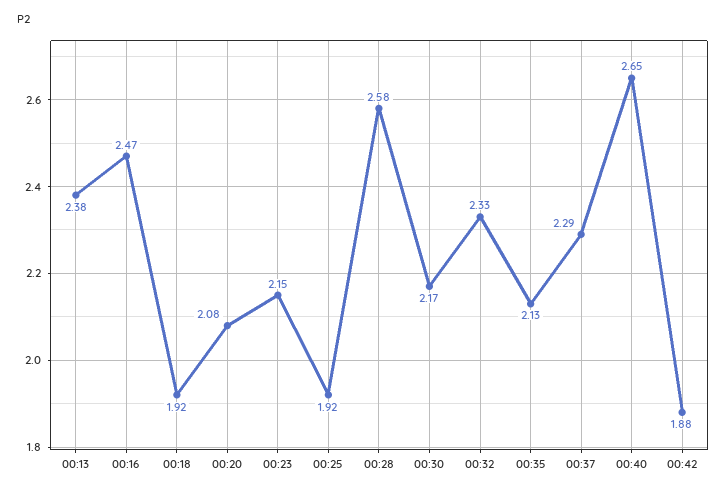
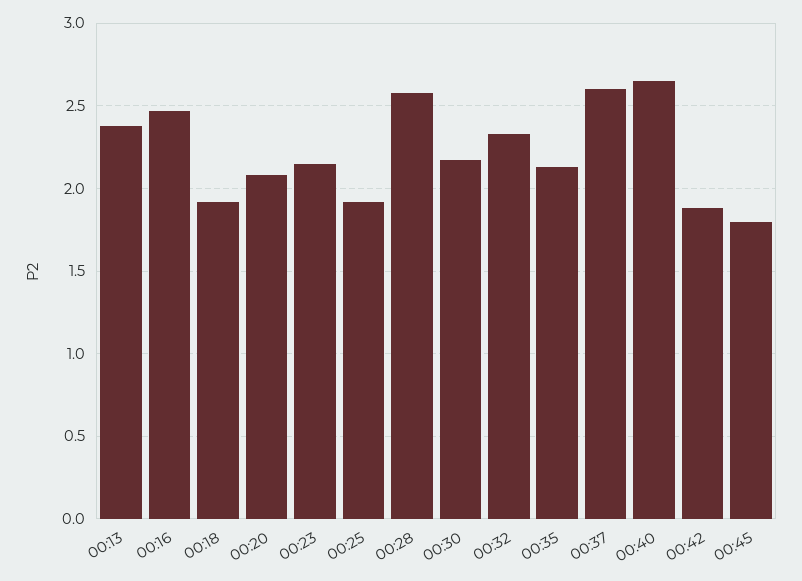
00:37: 2.29 -> 2.6
00:45: none -> 1.8

